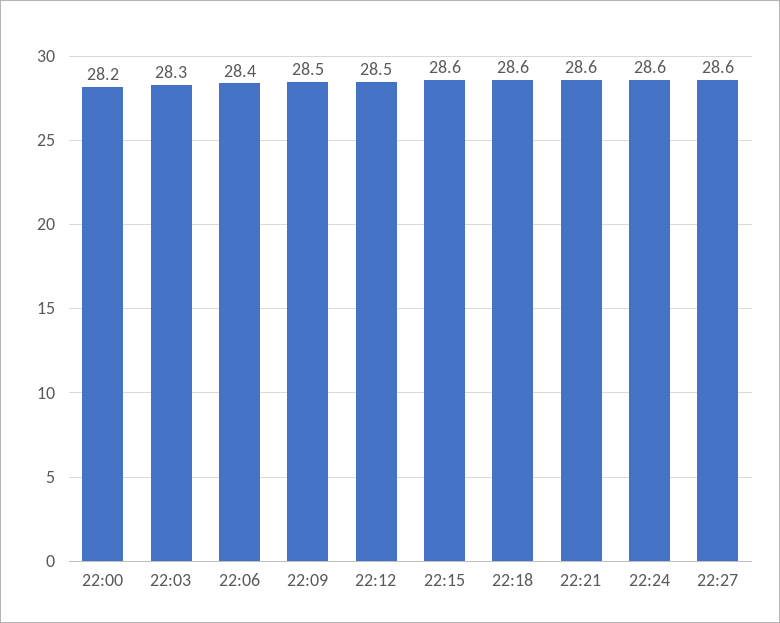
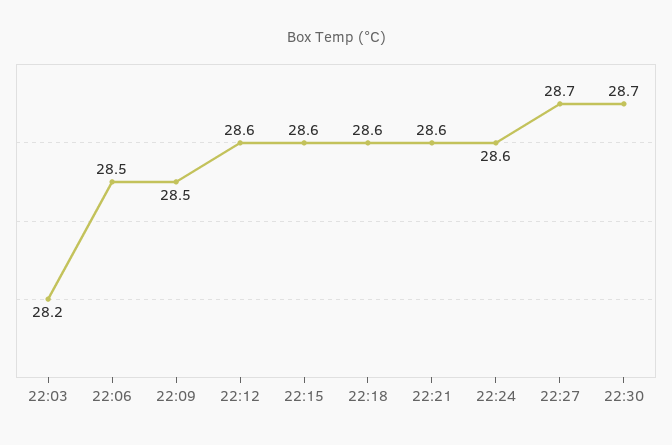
22:00: 28.2 -> none
22:03: 28.3 -> 28.2
22:06: 28.4 -> 28.5
22:12: 28.5 -> 28.6
22:27: 28.6 -> 28.7
22:30: none -> 28.7

